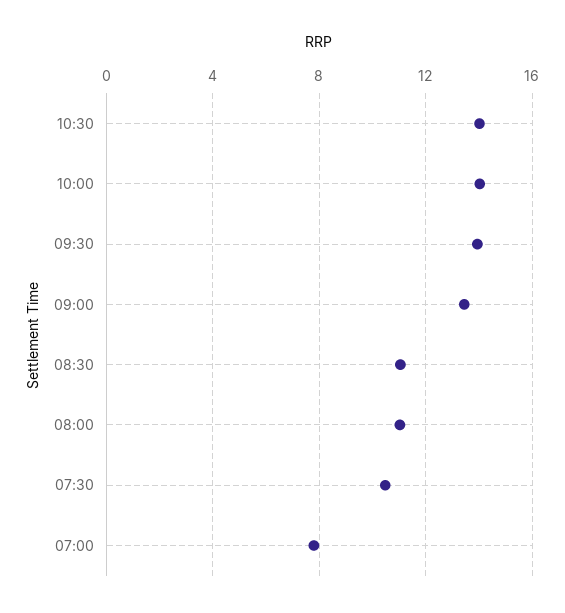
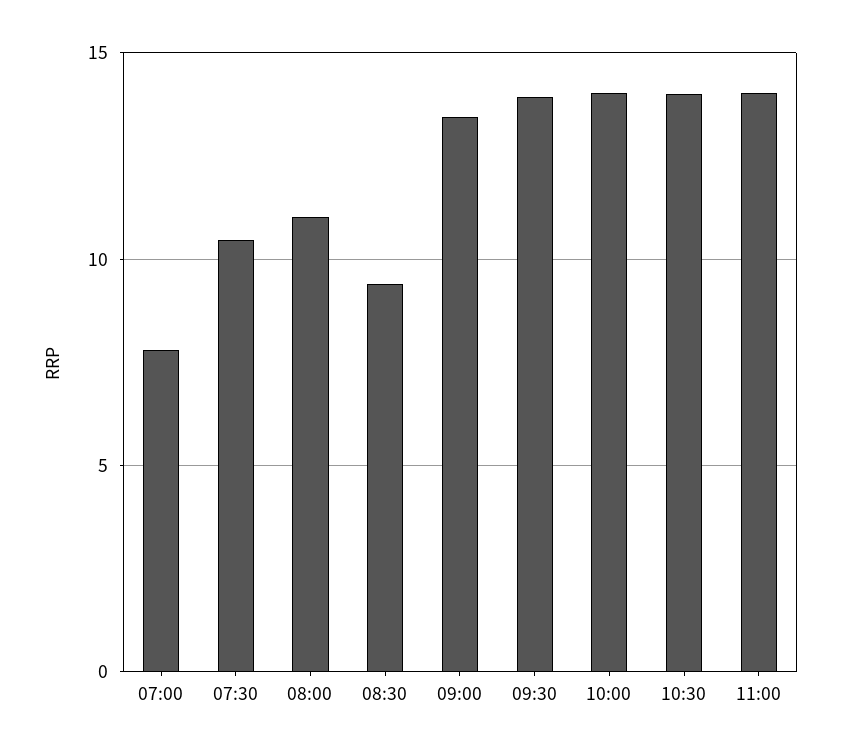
08:30: 11 -> 9.5
11:00: none -> 14

